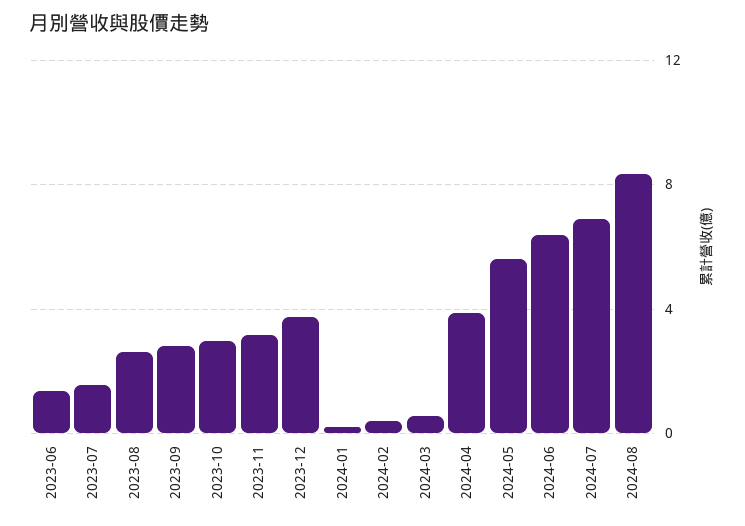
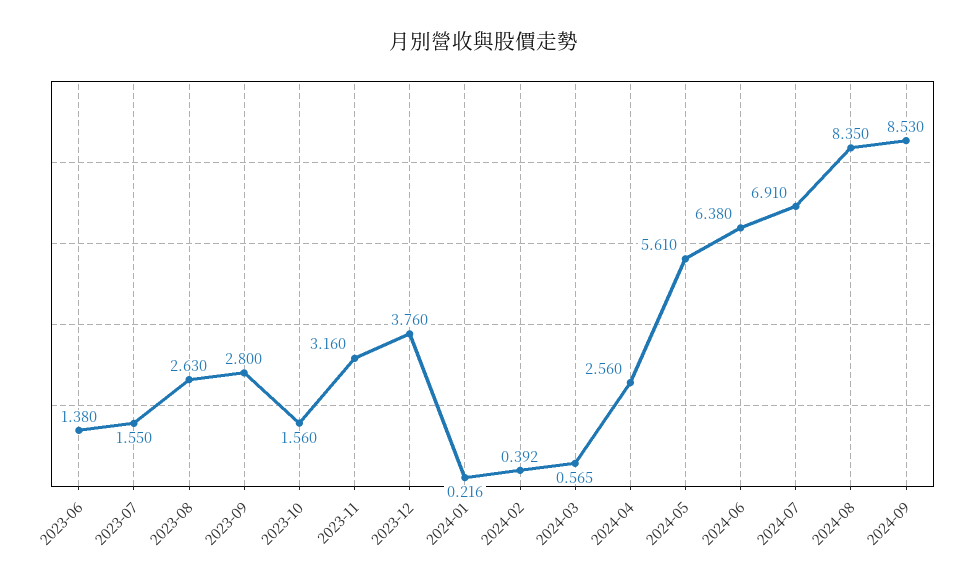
2023-10: 3 -> 1.56
2024-04: 4 -> 2.56
2024-09: none -> 8.53

